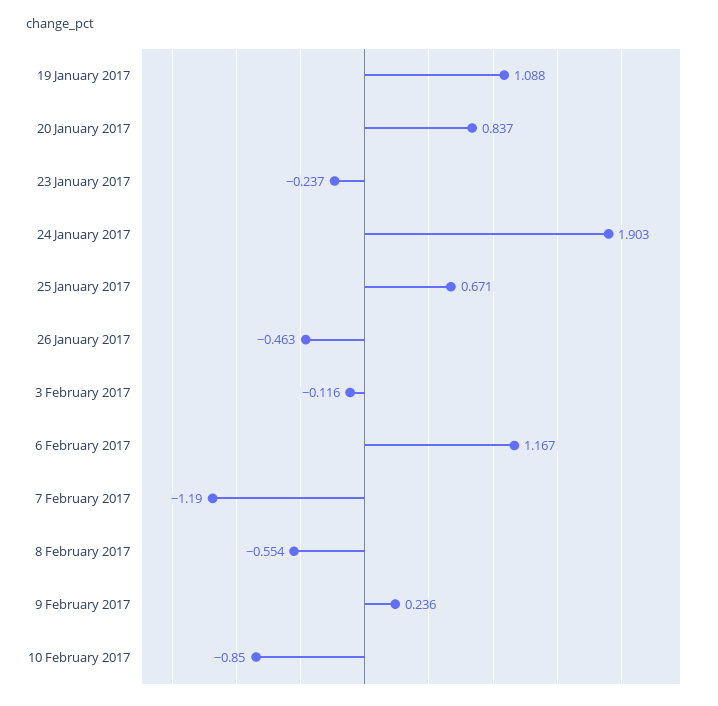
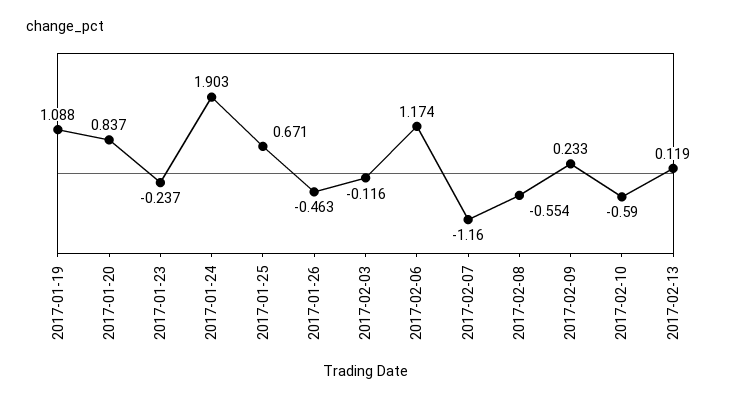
6 February 2017: 1.167 -> 1.174
7 February 2017: -1.19 -> -1.16
9 February 2017: 0.236 -> 0.233
10 February 2017: -0.85 -> -0.59
2017-02-13: none -> 0.119

